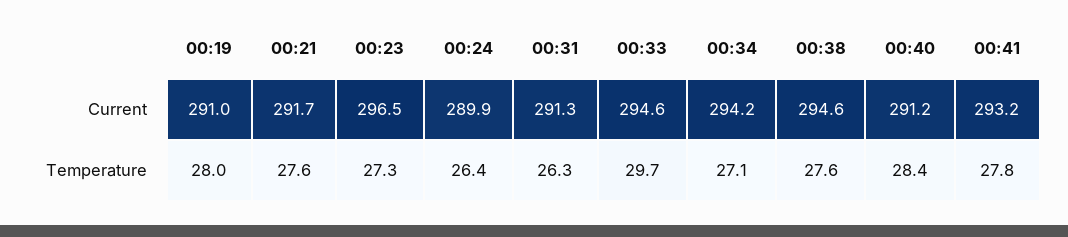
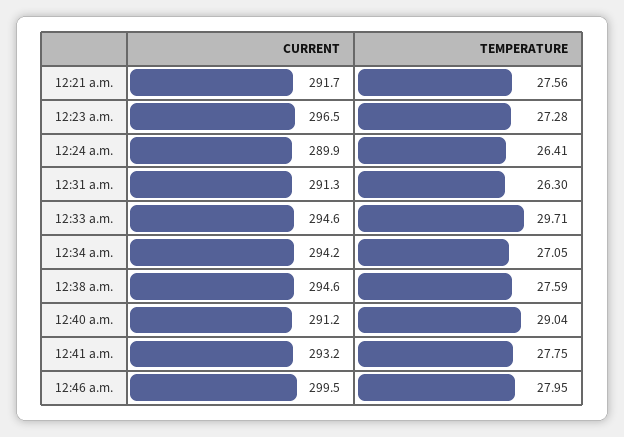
00:19, Current: 291 -> none
00:19, Temperature: 28 -> none
00:40, Temperature: 28.4 -> 29.04
12:46 a.m., Current: none -> 299.5
12:46 a.m., Temperature: none -> 27.95

